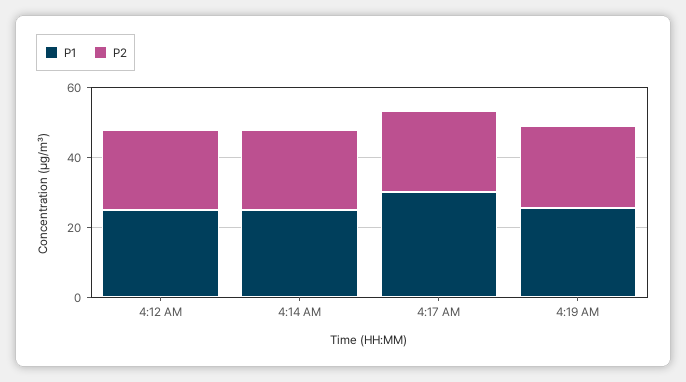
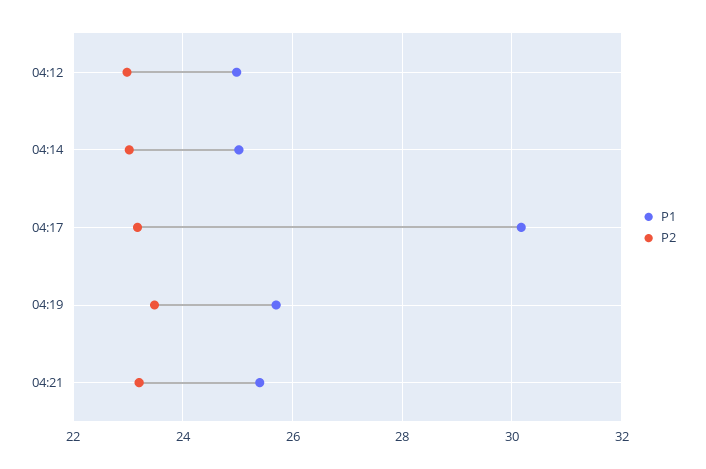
P1, 04:21: none -> 25.4
P2, 04:21: none -> 23.2

